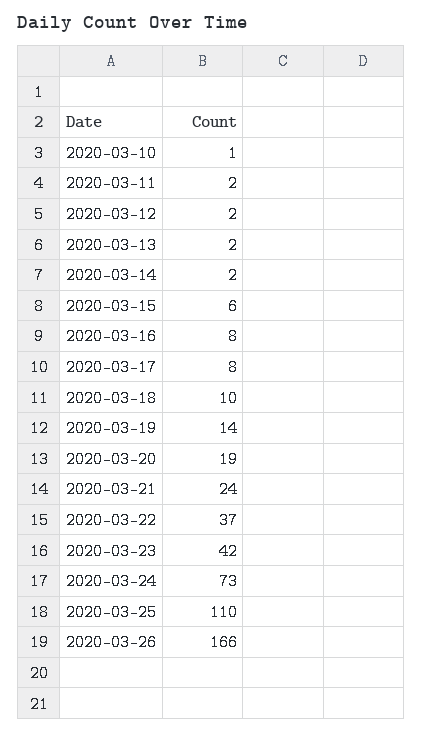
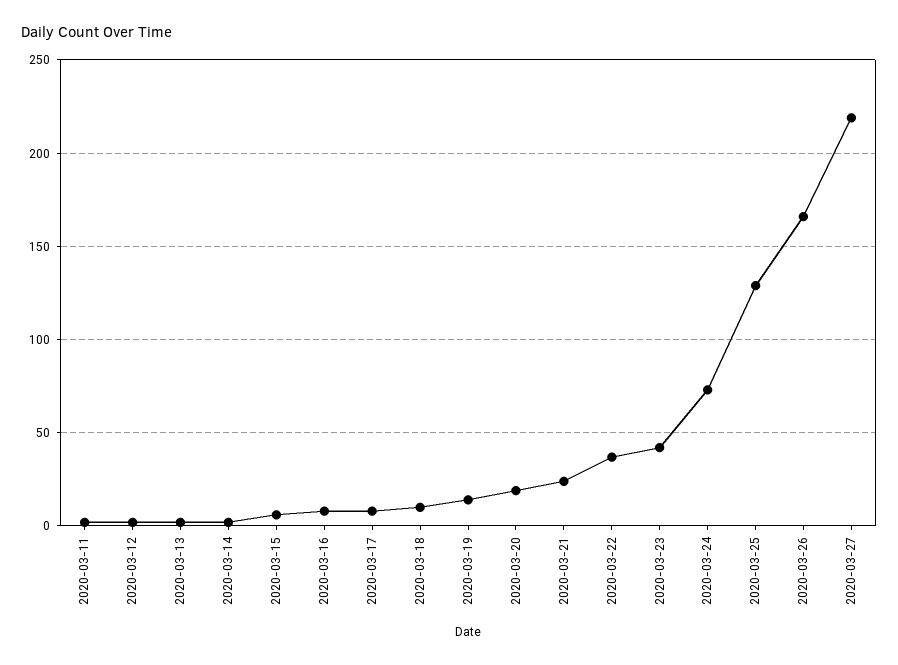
2020-03-10: 1 -> none
2020-03-25: 110 -> 130
2020-03-27: none -> 220

